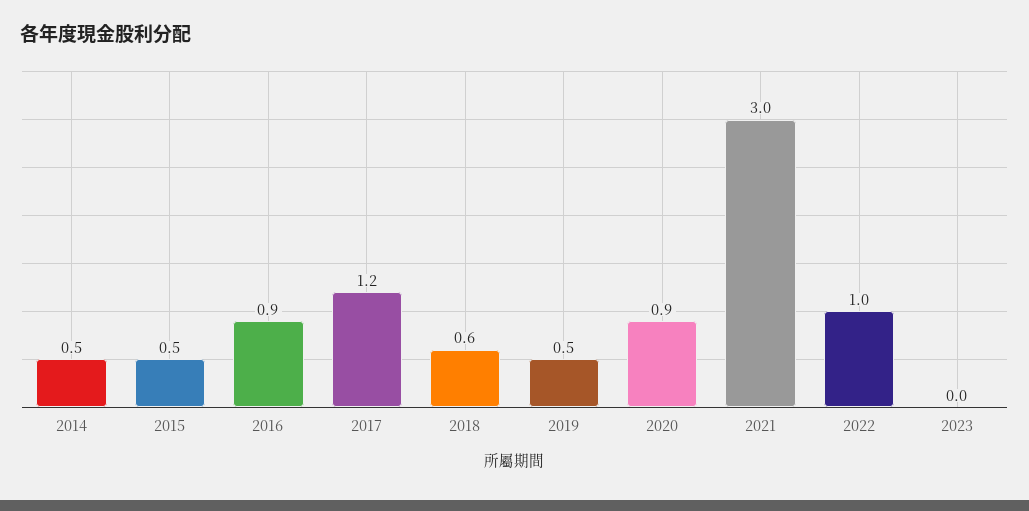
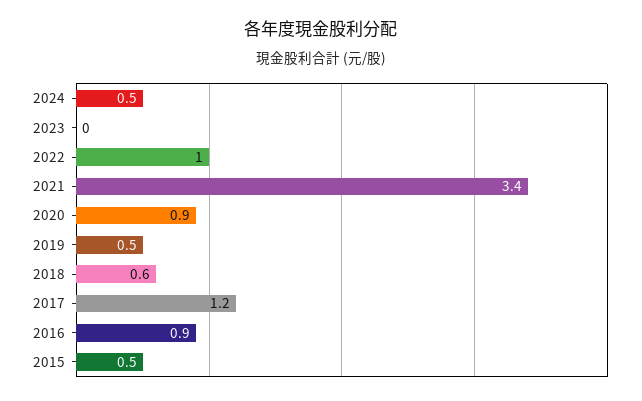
2014: 0.5 -> none
2021: 3 -> 3.4
2024: none -> 0.5

